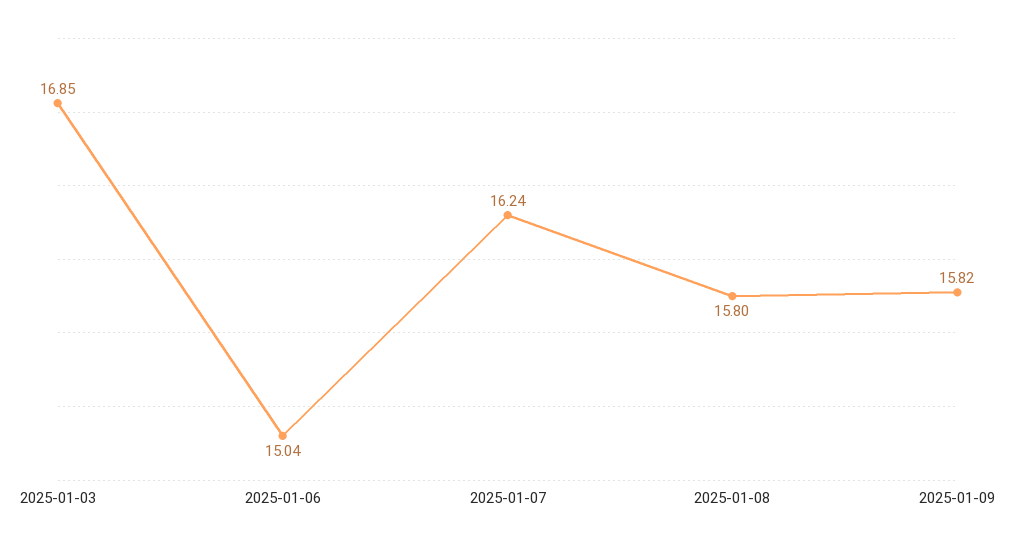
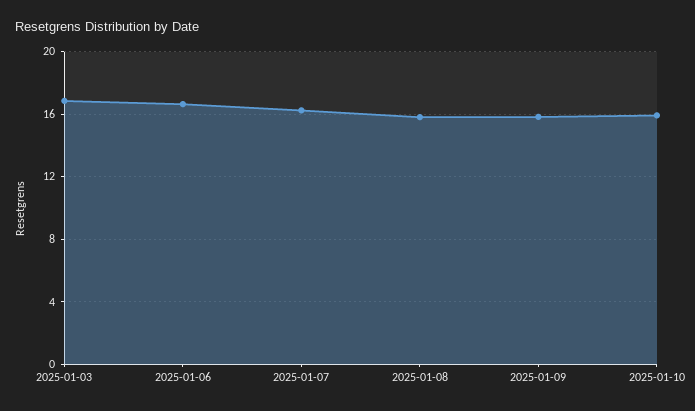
2025-01-06: 15.04 -> 16.5
2025-01-10: none -> 16

